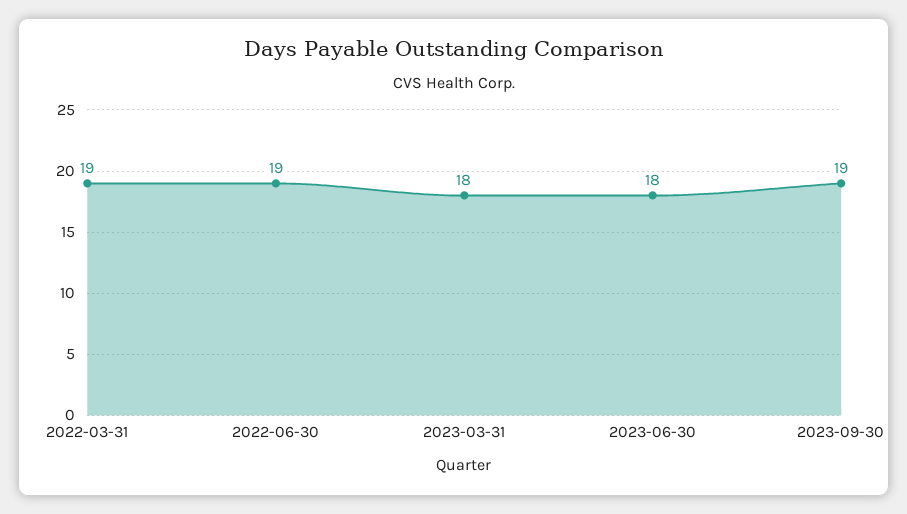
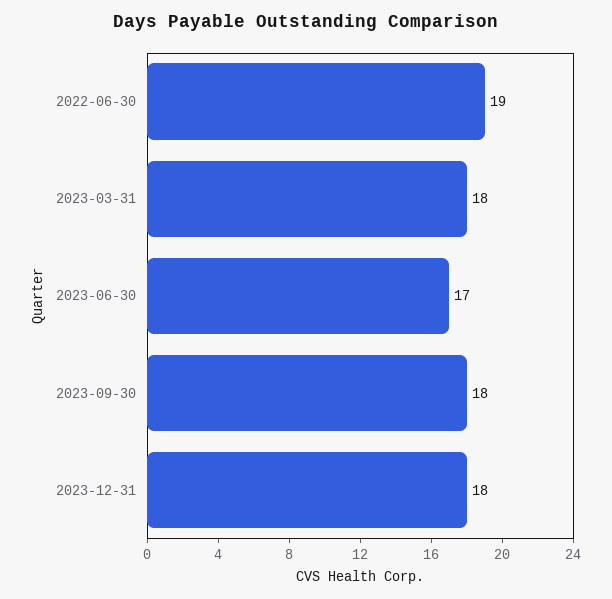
2022-03-31: 19 -> none
2023-06-30: 18 -> 17
2023-09-30: 19 -> 18
2023-12-31: none -> 18

